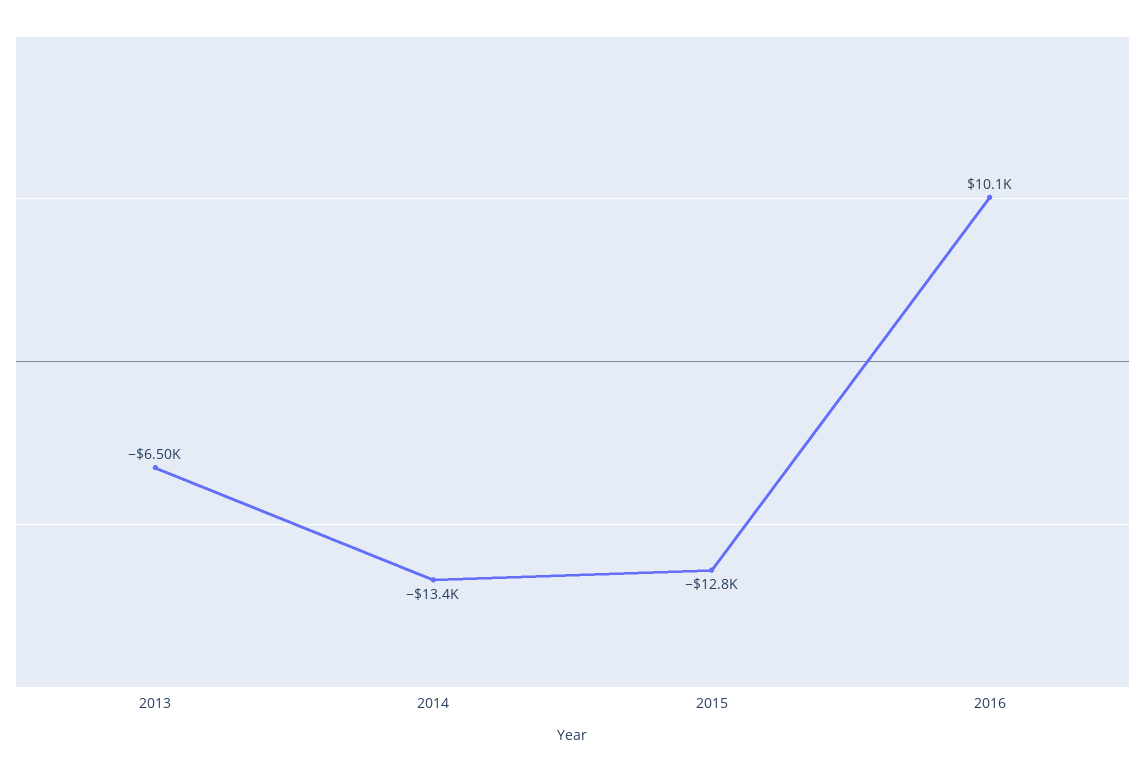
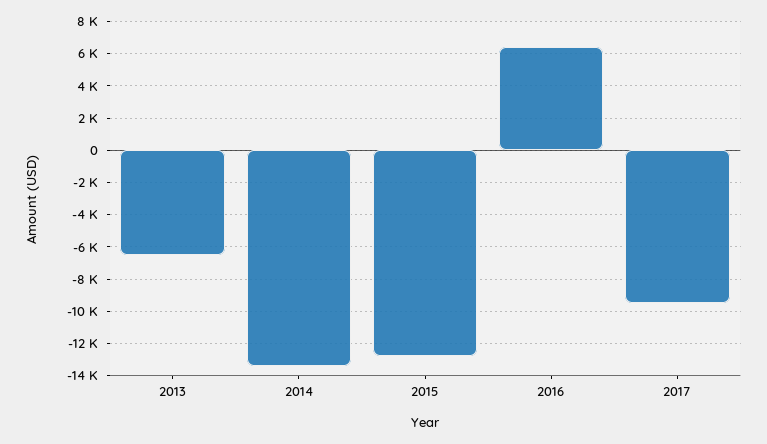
2016: 10100 -> 6500
2017: none -> -9500

